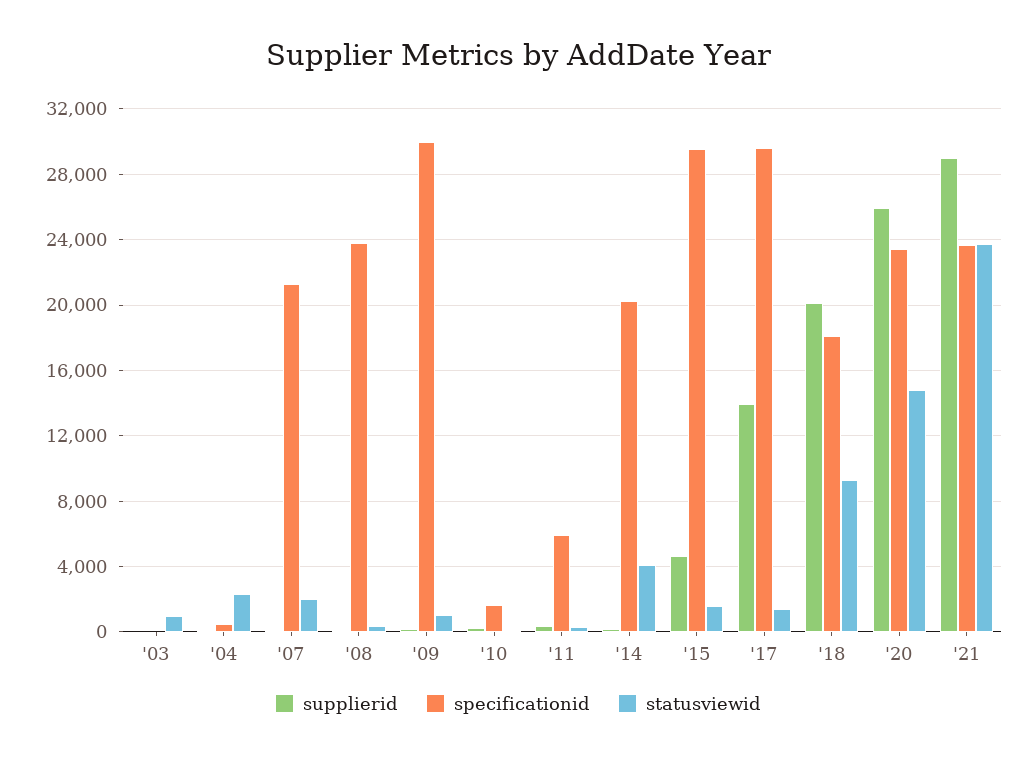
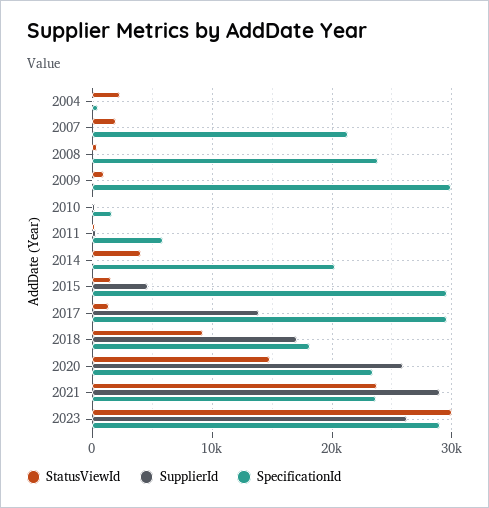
supplierid, '03: 0 -> none
specificationid, '03: 0 -> none
statusviewid, '03: 1000 -> none
supplierid, '18: 20000 -> 17000
statusviewid, 2023: none -> 30000
supplierid, 2023: none -> 26000
specificationid, 2023: none -> 29000

